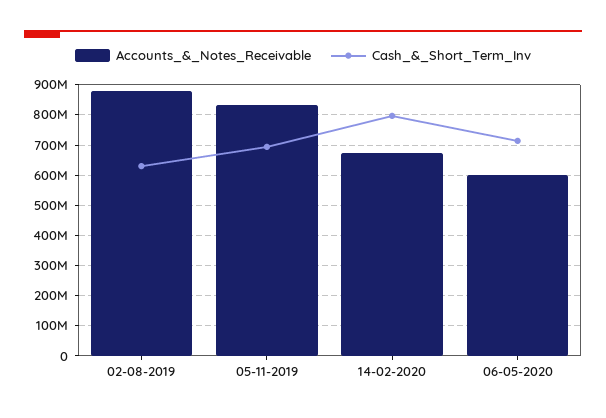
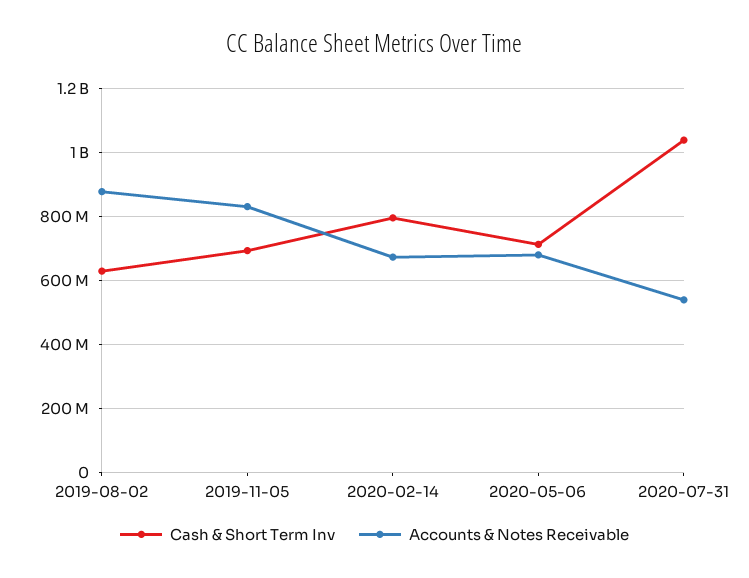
Accounts_&_Notes_Receivable, 06-05-2020: 600000000 -> 680000000
Cash_&_Short_Term_Inv, 2020-07-31: none -> 1040000000
Accounts_&_Notes_Receivable, 2020-07-31: none -> 540000000

